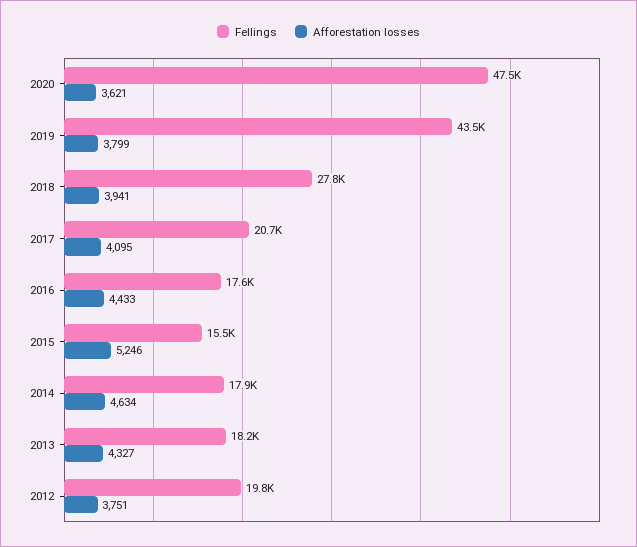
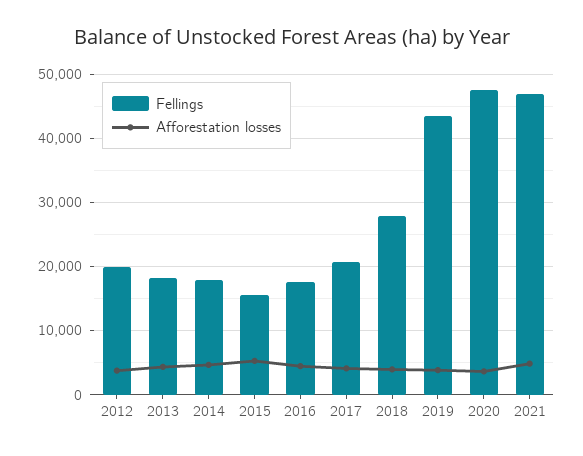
Fellings, 2021: none -> 47000
Afforestation losses, 2021: none -> 5000

